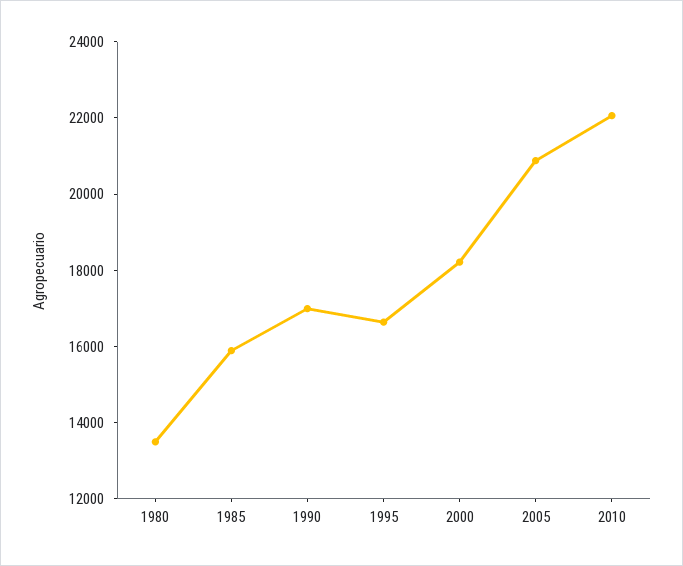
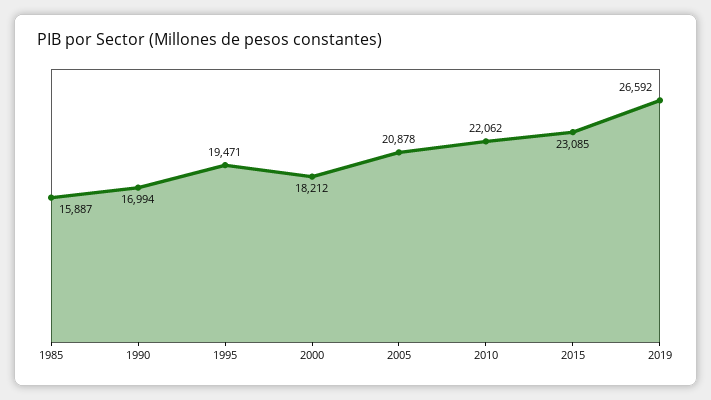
1980: 13500 -> none
1995: 16500 -> 19471
2015: none -> 23085
2019: none -> 26592

